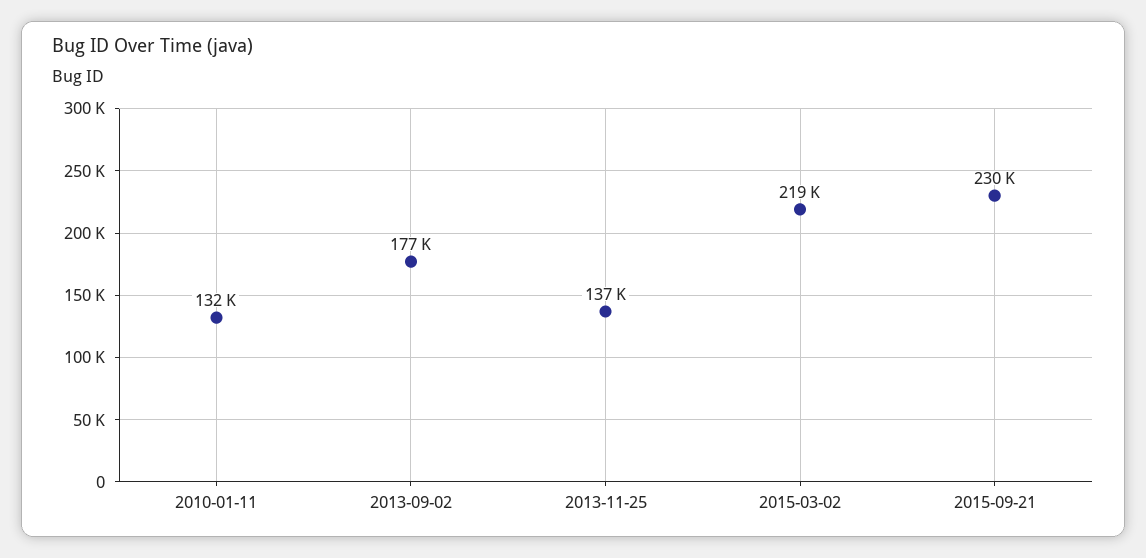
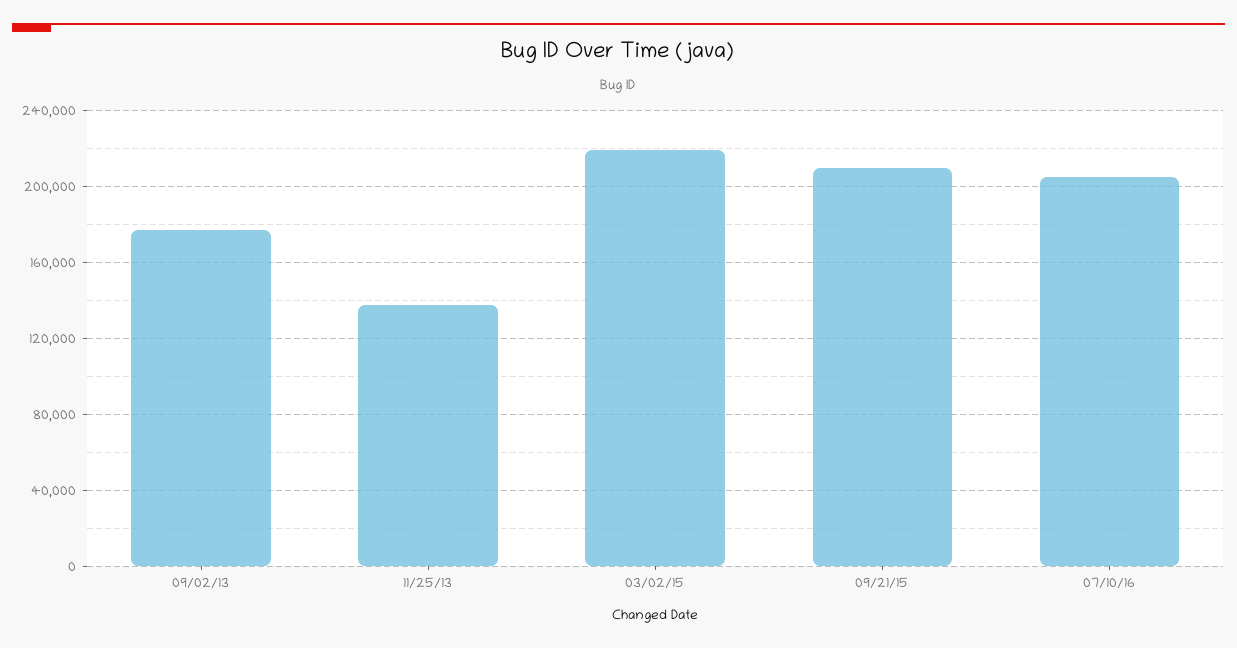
2010-01-11: 132000 -> none
2015-09-21: 230000 -> 210000
07/10/16: none -> 205000

